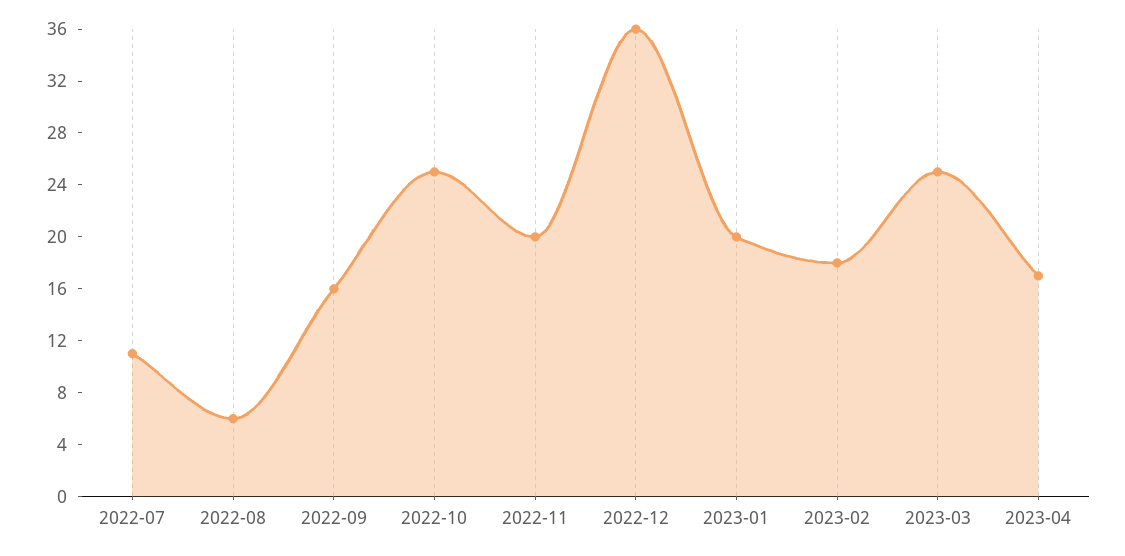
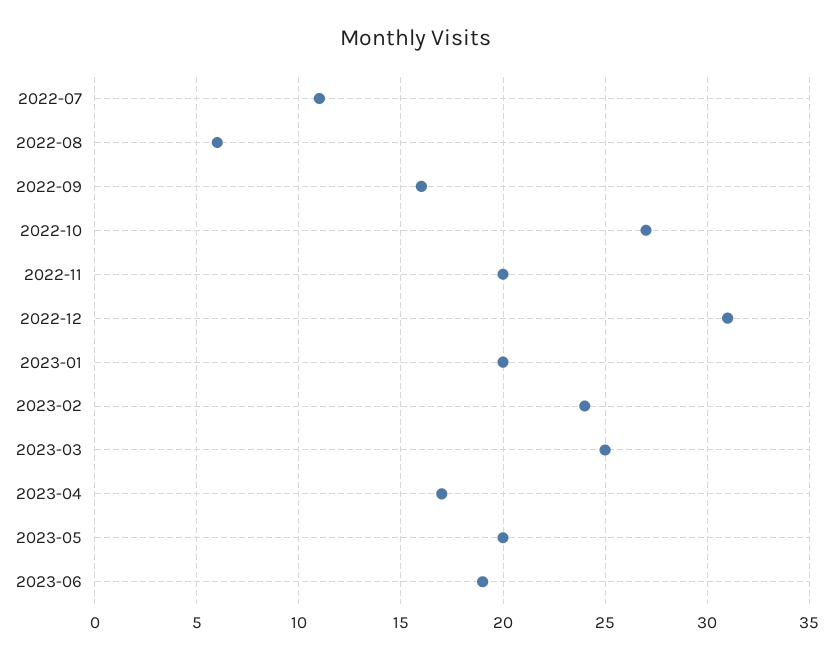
2022-10: 25 -> 27
2022-12: 36 -> 31
2023-02: 18 -> 24
2023-05: none -> 20
2023-06: none -> 19

